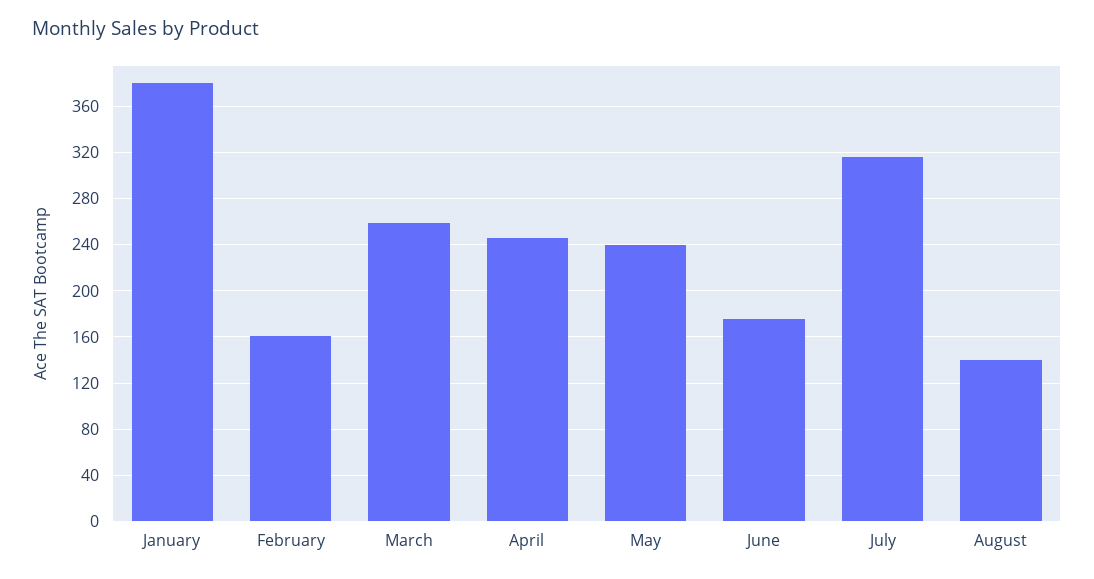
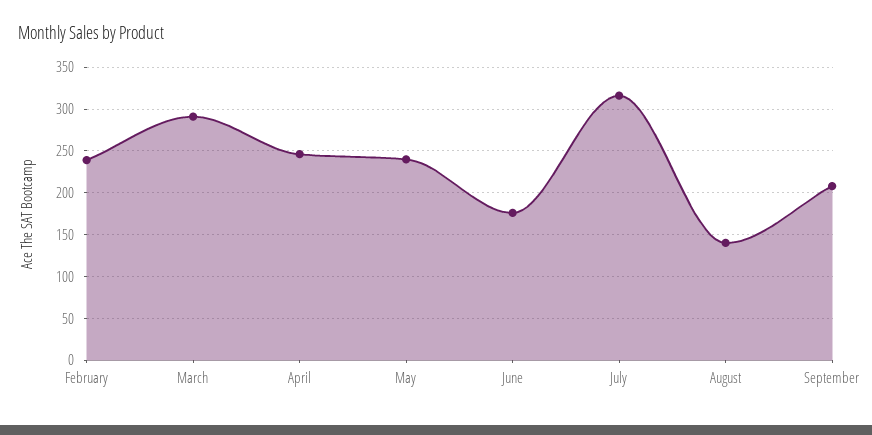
January: 380 -> none
February: 160 -> 240
March: 260 -> 290
September: none -> 210

